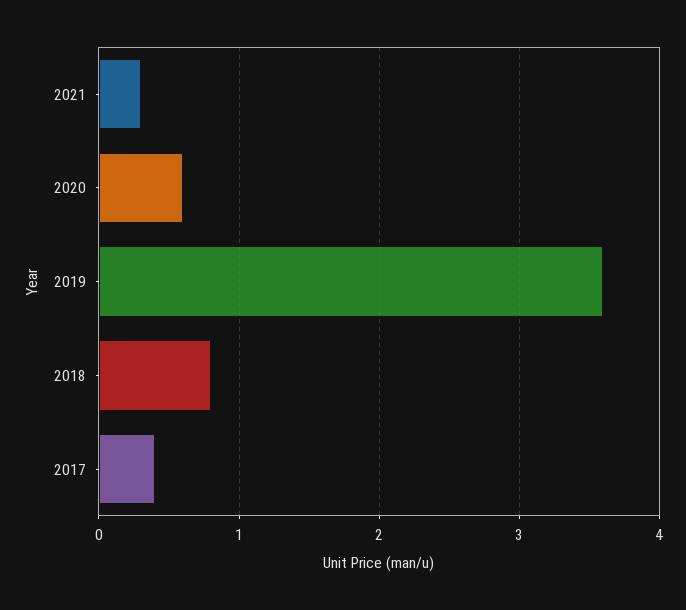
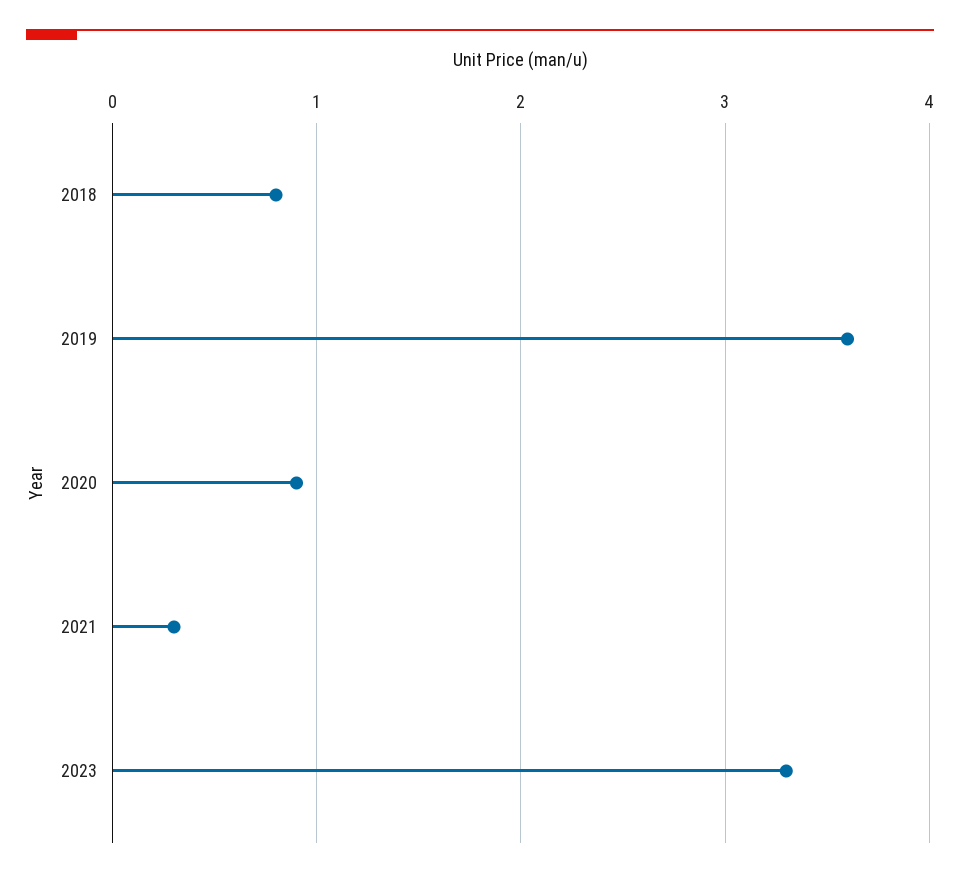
2020: 0.6 -> 0.9
2017: 0.4 -> none
2023: none -> 3.3

